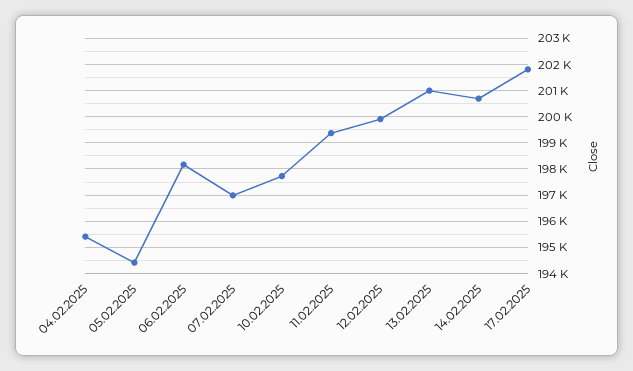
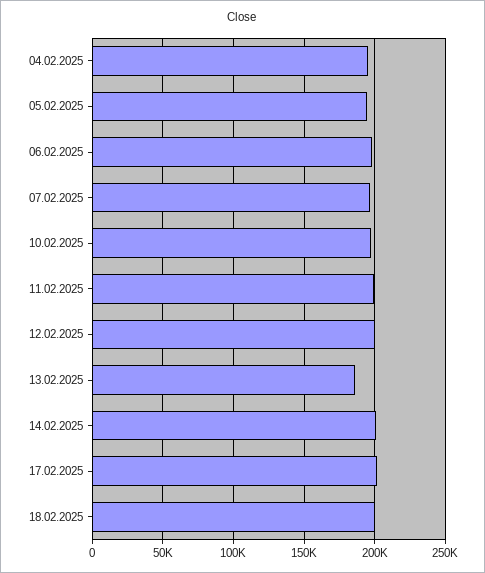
13.02.2025: 201000 -> 185000
18.02.2025: none -> 200000

